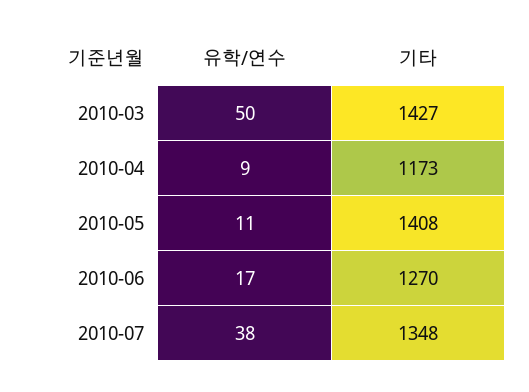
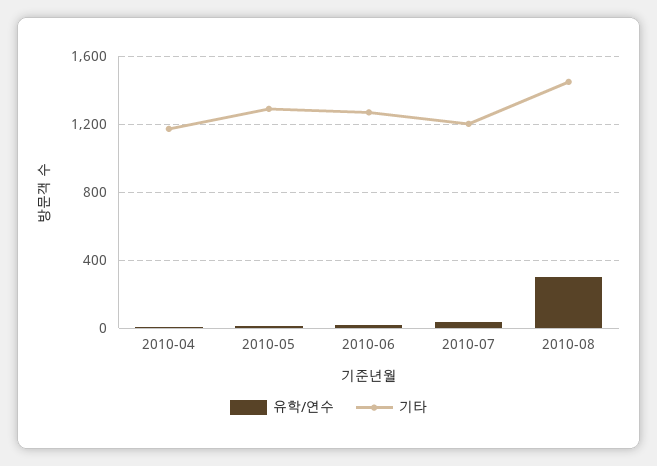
유학/연수, 2010-03: 50 -> none
기타, 2010-03: 1427 -> none
기타, 2010-05: 1408 -> 1300
기타, 2010-07: 1348 -> 1200
유학/연수, 2010-08: none -> 300
기타, 2010-08: none -> 1450

